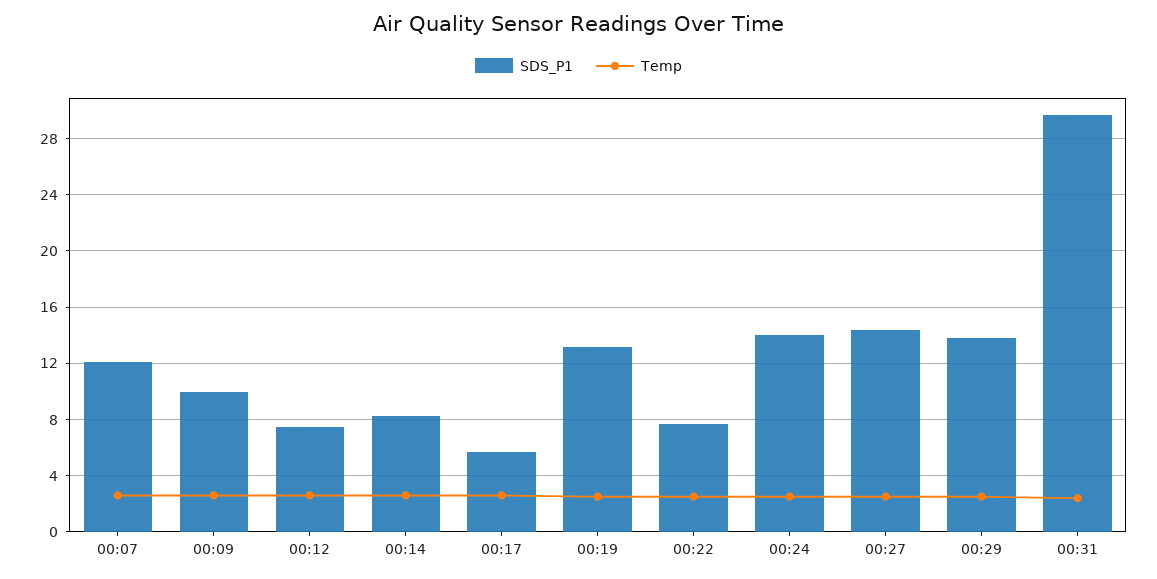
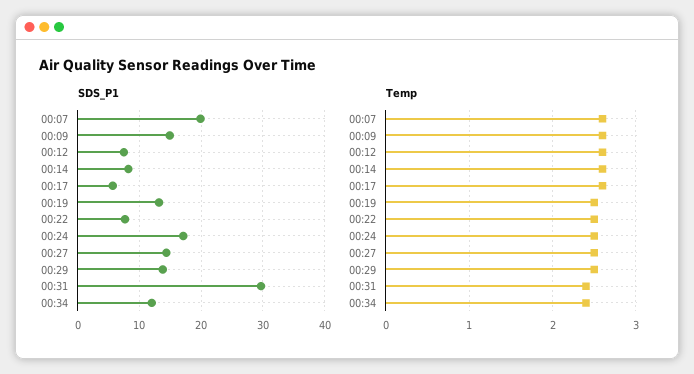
SDS_P1, 00:07: 12 -> 20
SDS_P1, 00:09: 10 -> 15
SDS_P1, 00:24: 14 -> 17
SDS_P1, 00:34: none -> 12
Temp, 00:34: none -> 2.4

